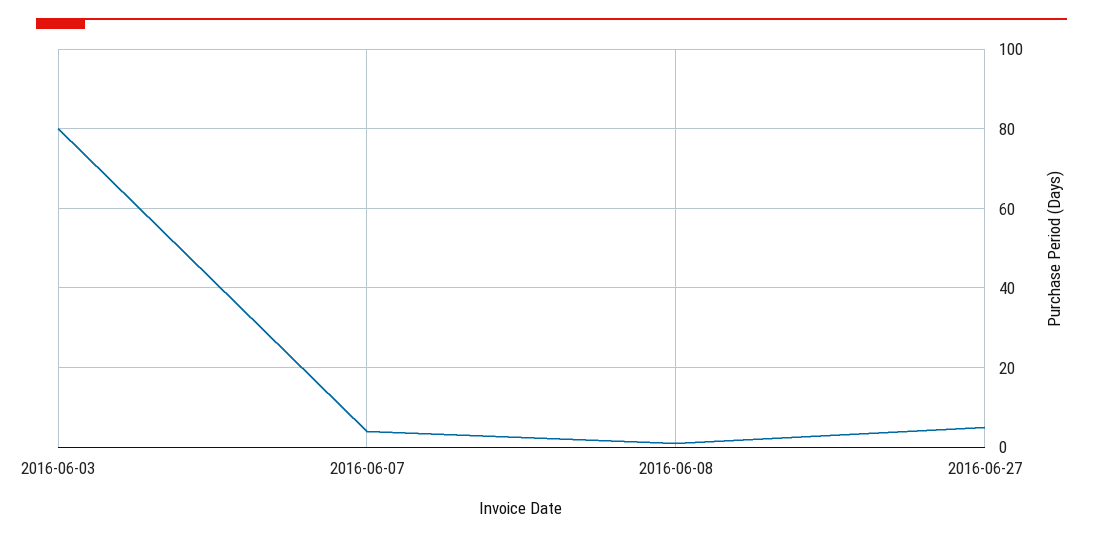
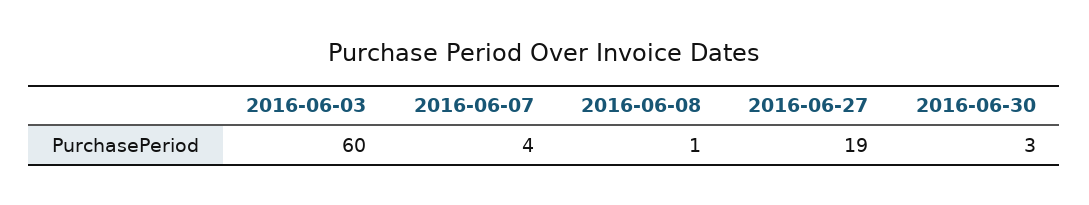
2016-06-03: 80 -> 60
2016-06-27: 5 -> 19
2016-06-30: none -> 3

